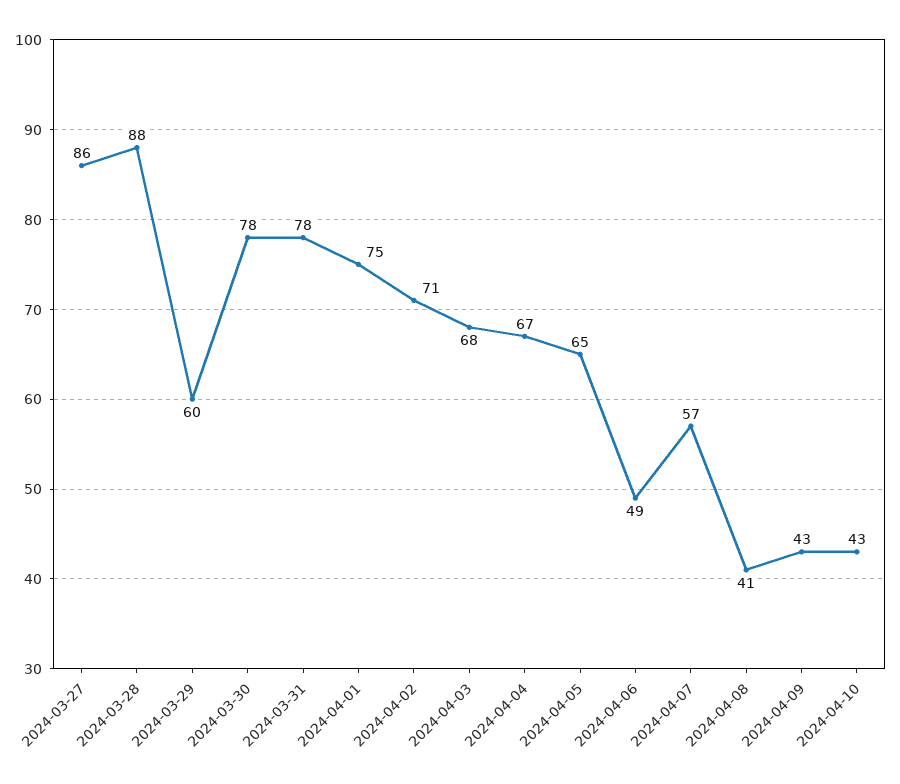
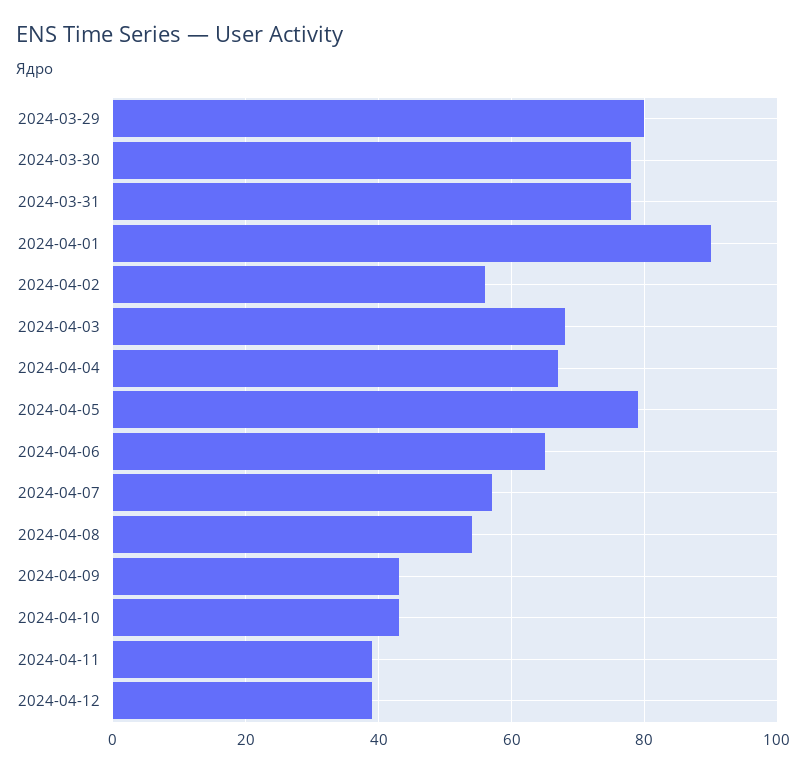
2024-03-27: 86 -> none
2024-03-28: 88 -> none
2024-03-29: 60 -> 80
2024-04-01: 75 -> 90
2024-04-02: 71 -> 55
2024-04-05: 65 -> 80
2024-04-06: 49 -> 65
2024-04-08: 41 -> 55
2024-04-11: none -> 40
2024-04-12: none -> 40

